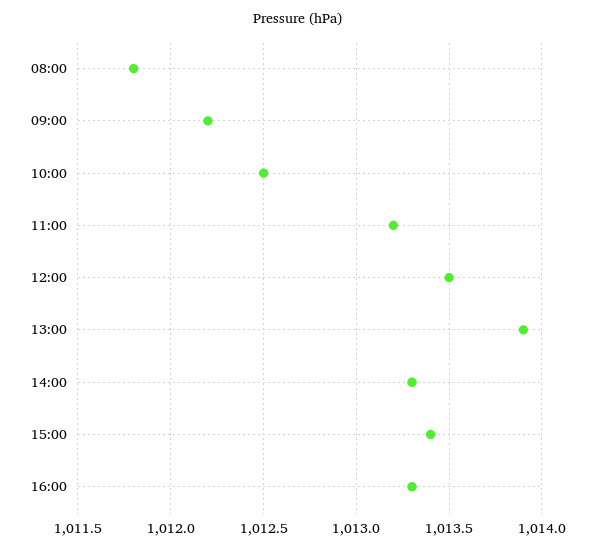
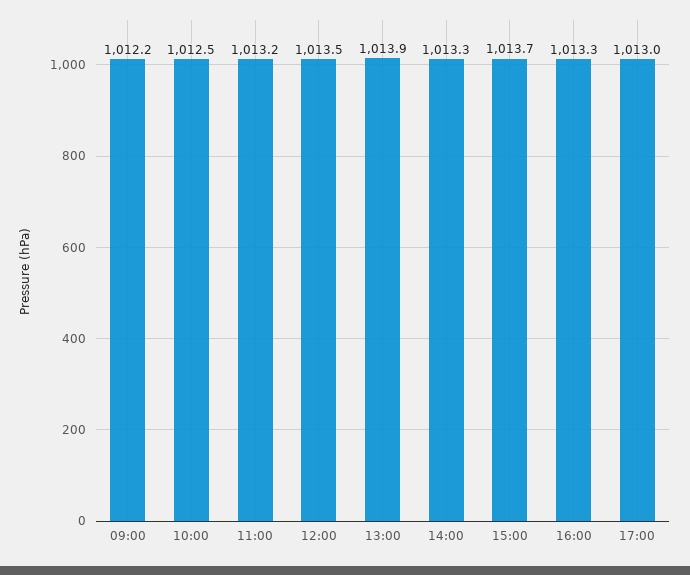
08:00: 1011.8 -> none
15:00: 1013.4 -> 1013.7
17:00: none -> 1013

